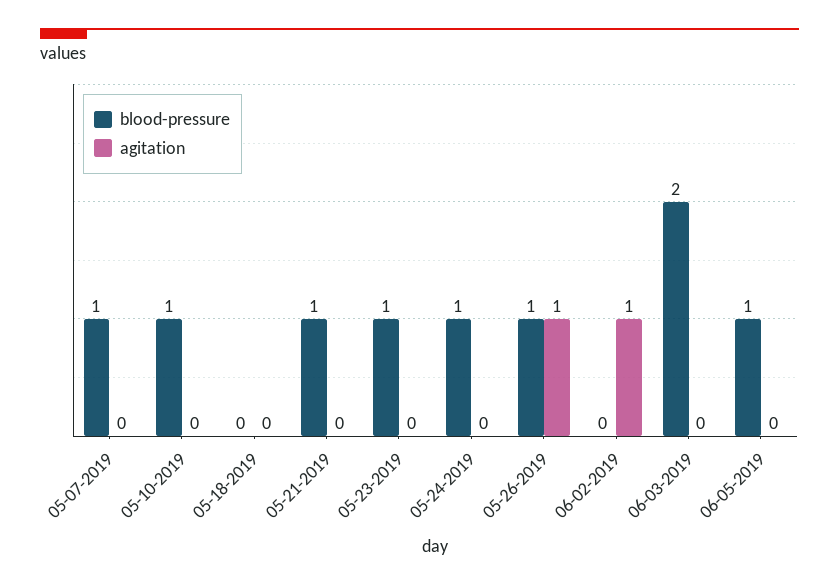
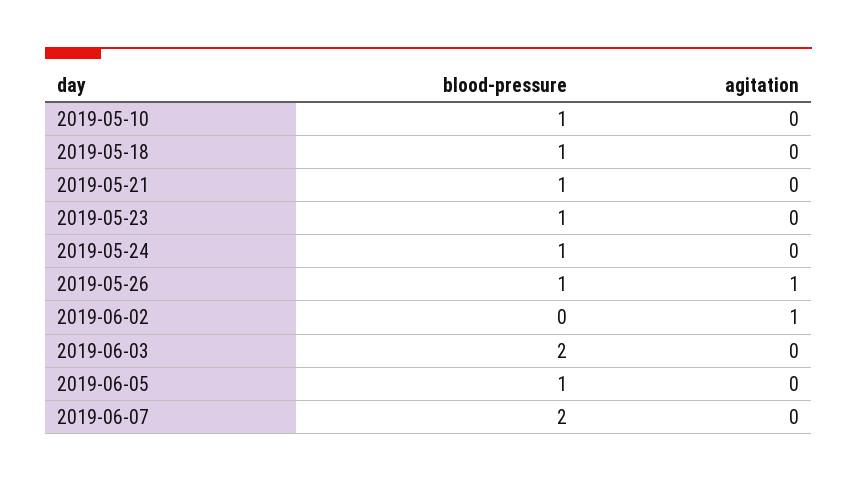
blood-pressure, 05-07-2019: 1 -> none
agitation, 05-07-2019: 0 -> none
blood-pressure, 05-18-2019: 0 -> 1
blood-pressure, 2019-06-07: none -> 2
agitation, 2019-06-07: none -> 0

